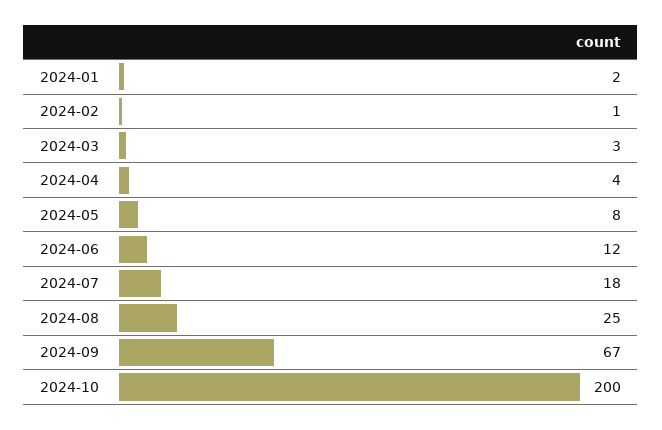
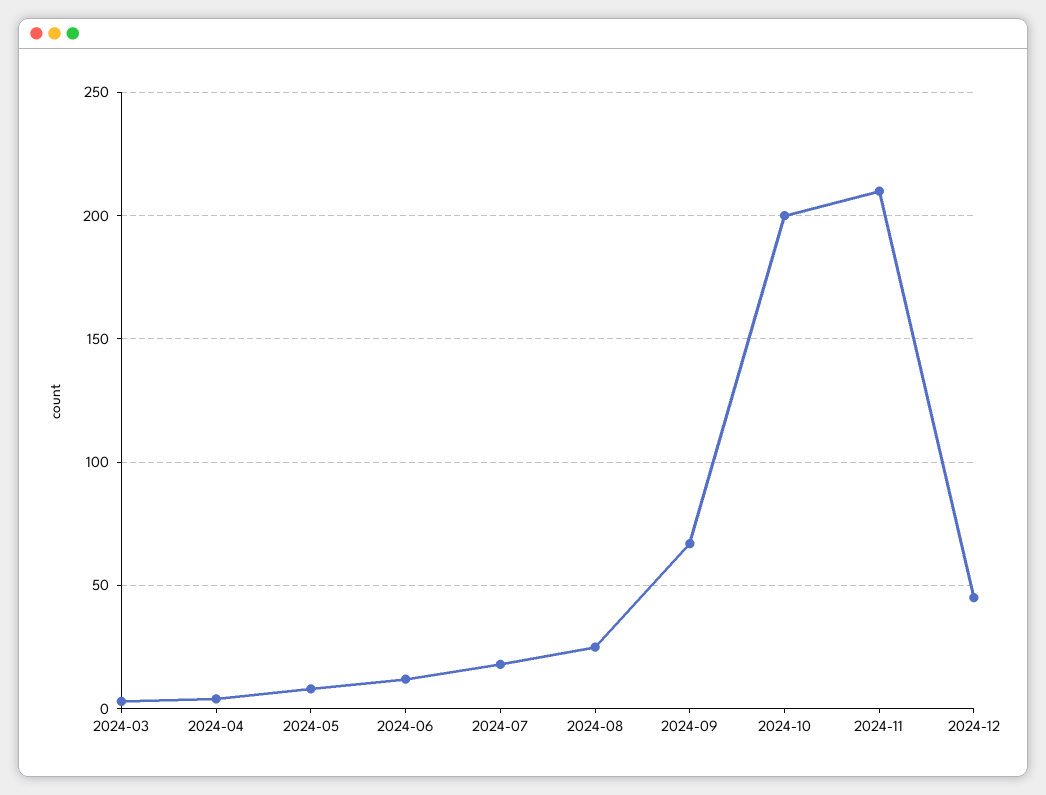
2024-01: 2 -> none
2024-02: 1 -> none
2024-11: none -> 210
2024-12: none -> 45

